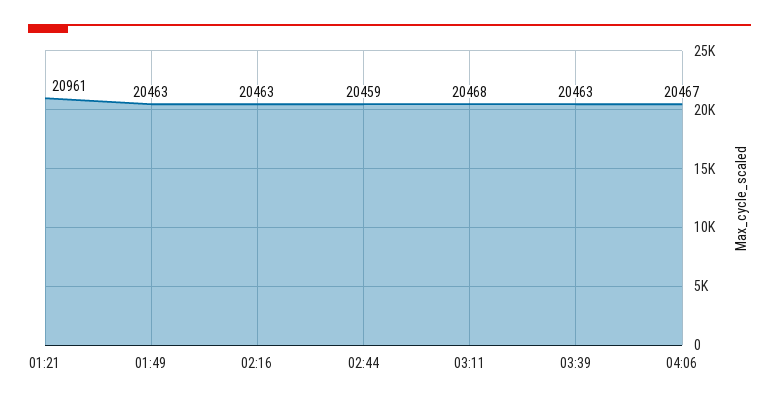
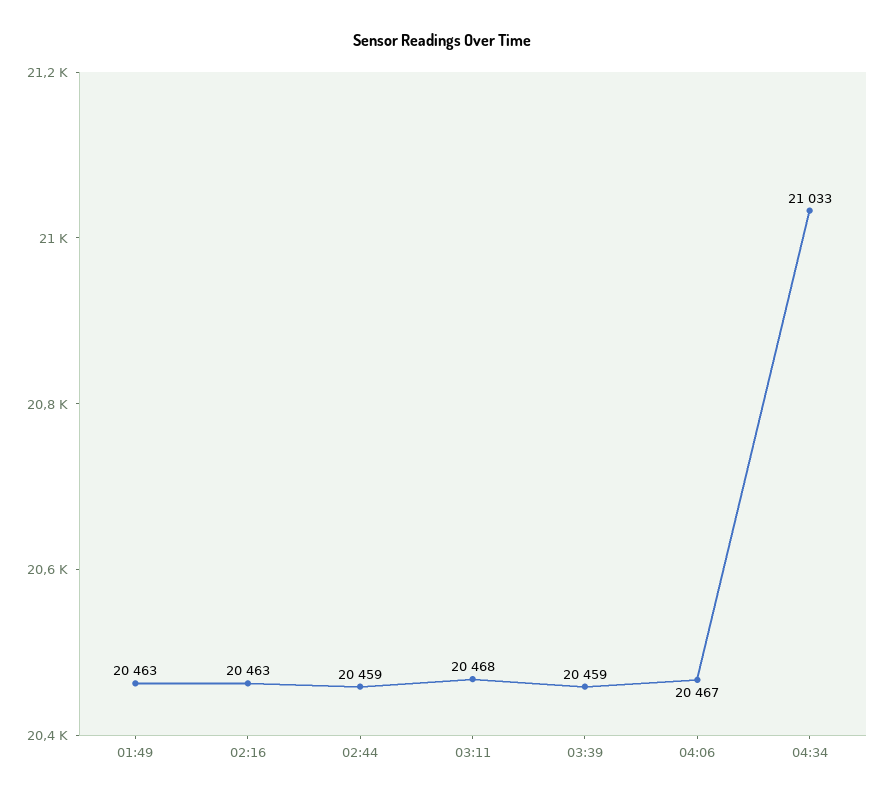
01:21: 20961 -> none
03:39: 20463 -> 20459
04:34: none -> 21033

